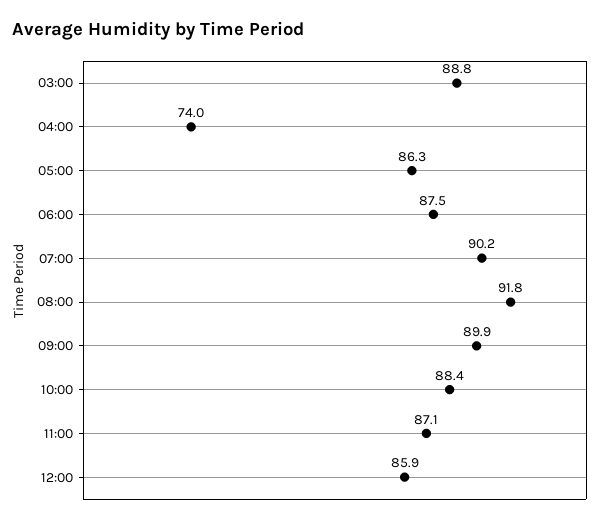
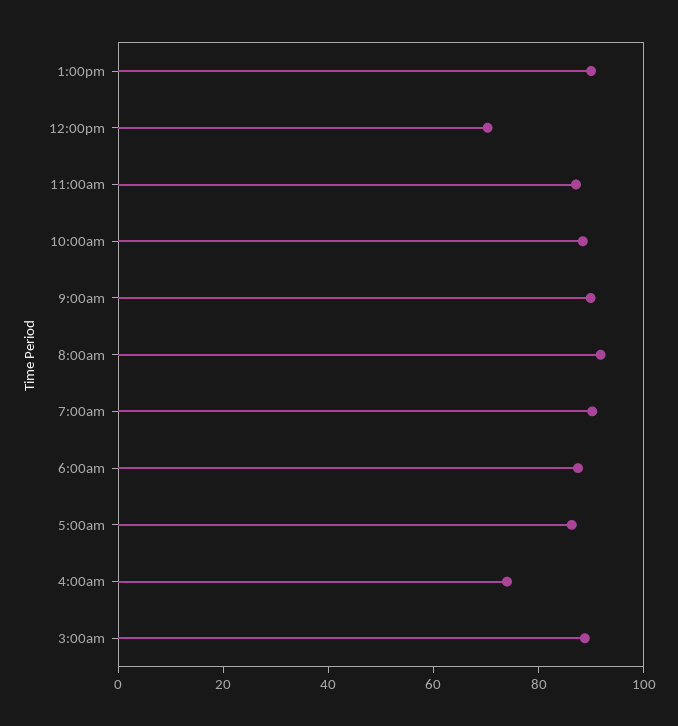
12:00: 85.9 -> 70
1:00pm: none -> 90

